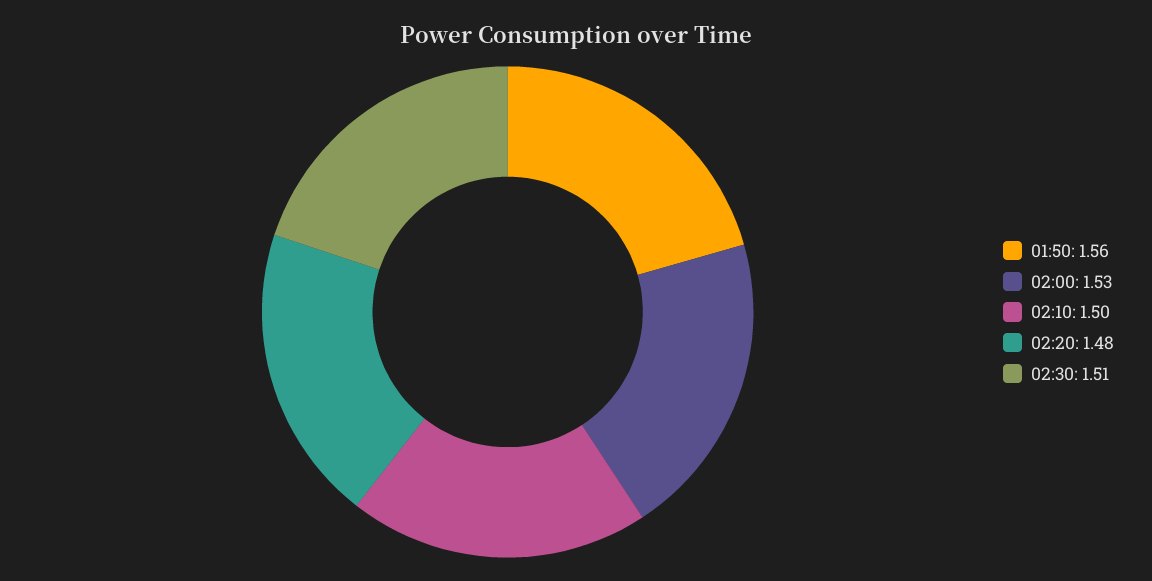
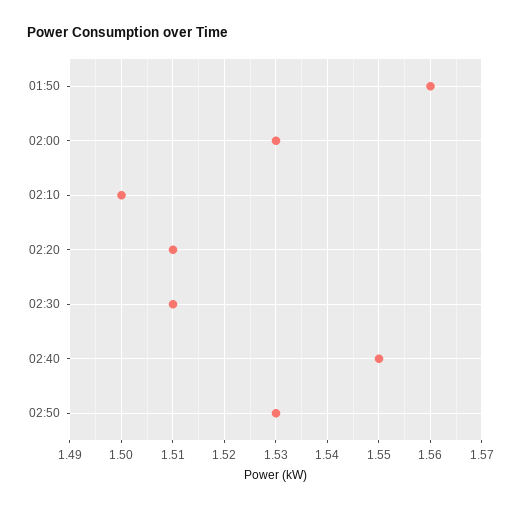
02:20: 1.48 -> 1.51
02:40: none -> 1.55
02:50: none -> 1.53

